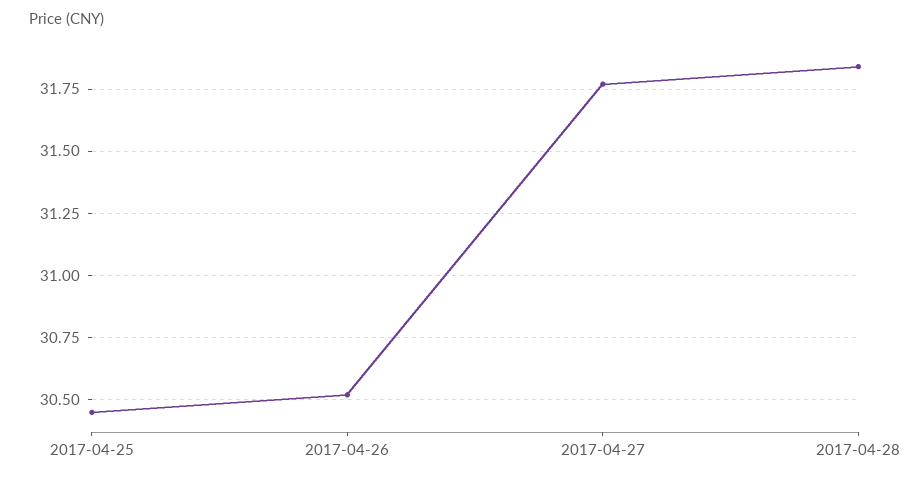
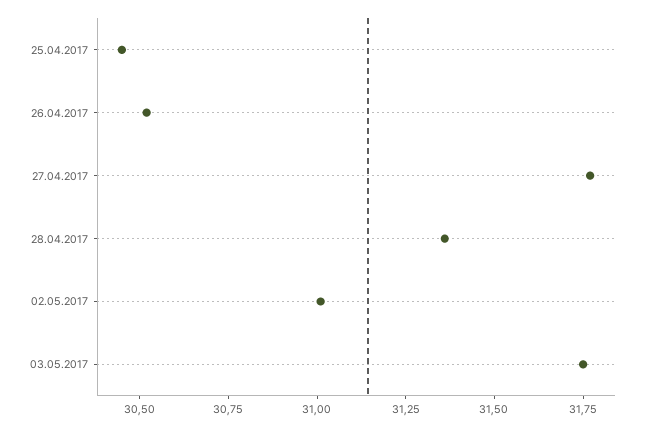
2017-04-28: 31.85 -> 31.35
02.05.2017: none -> 31
03.05.2017: none -> 31.75

